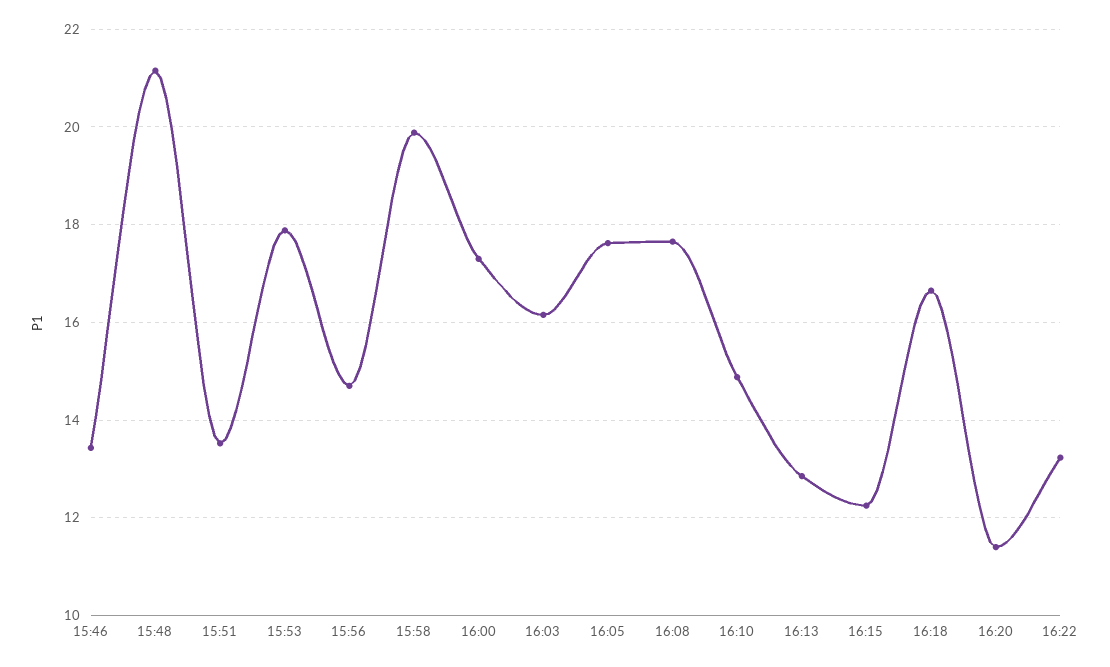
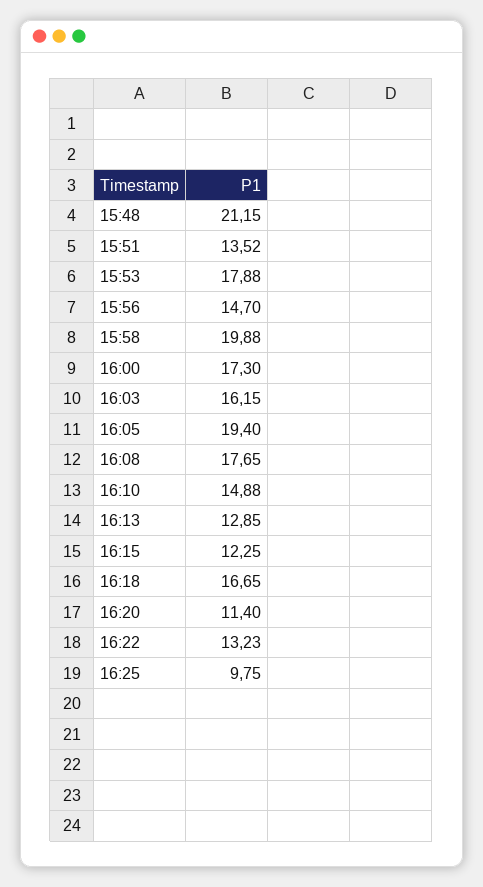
15:46: 13.4 -> none
16:05: 17.6 -> 19.4
16:25: none -> 9.75

